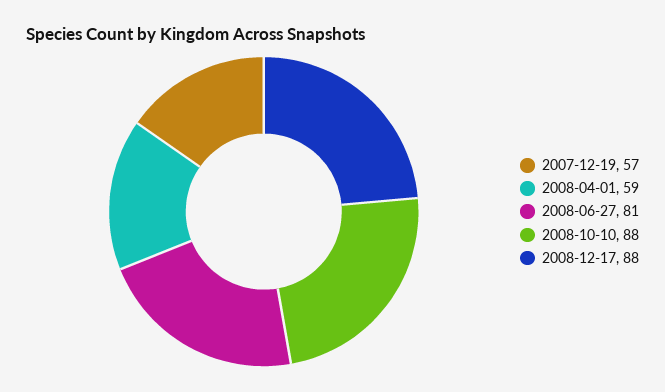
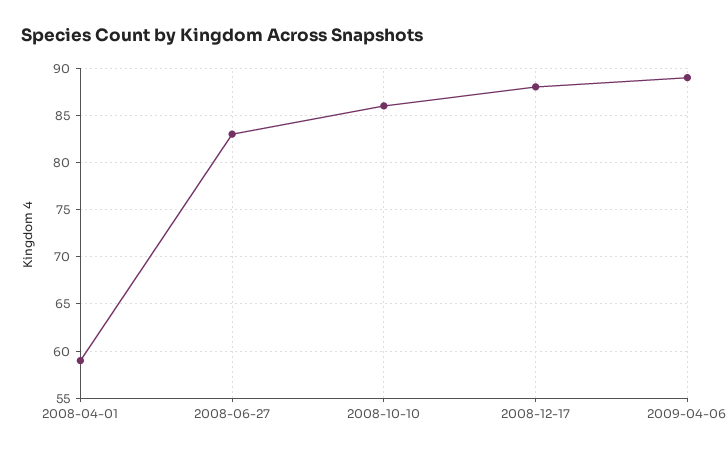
2007-12-19: 57 -> none
2008-06-27: 81 -> 83
2008-10-10: 88 -> 86
2009-04-06: none -> 89

